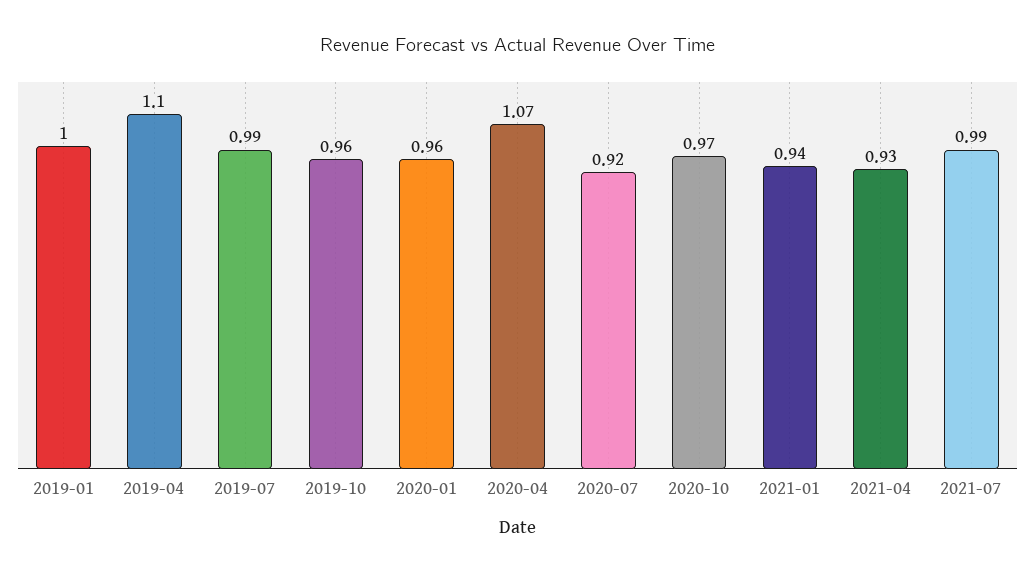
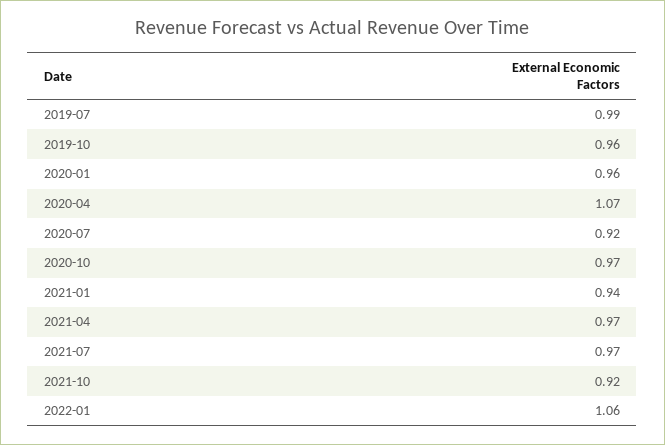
2019-01: 1 -> none
2019-04: 1.1 -> none
2021-04: 0.93 -> 0.97
2021-07: 0.99 -> 0.97
2021-10: none -> 0.92
2022-01: none -> 1.06

